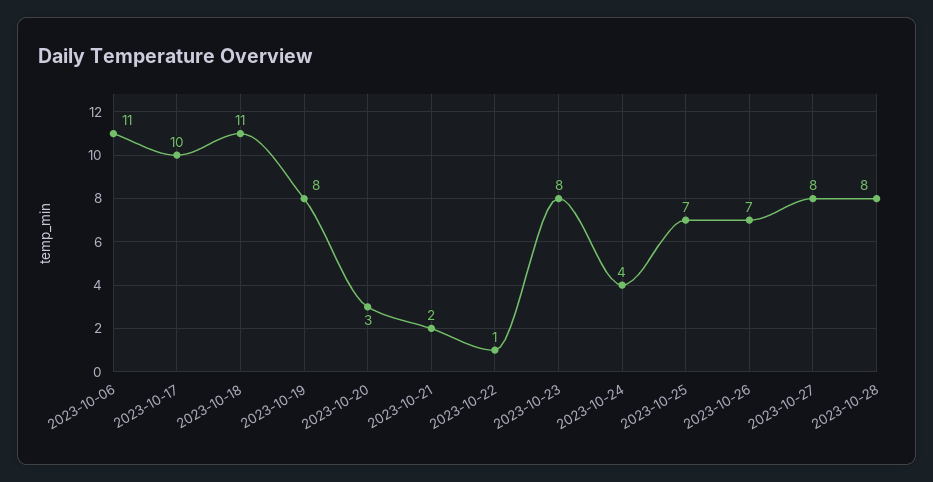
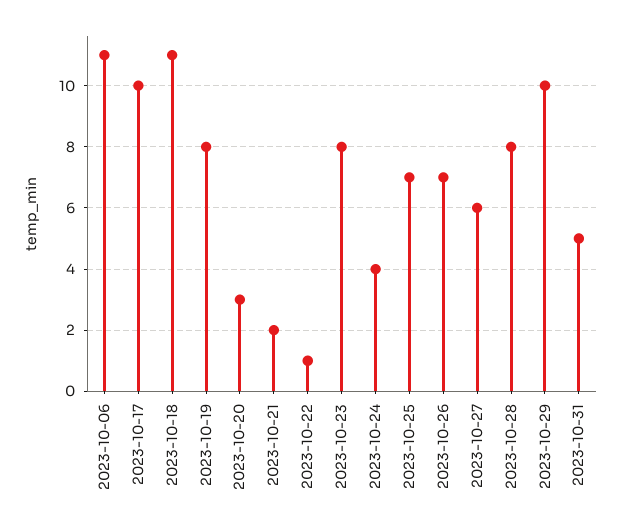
2023-10-27: 8 -> 6
2023-10-29: none -> 10
2023-10-31: none -> 5

